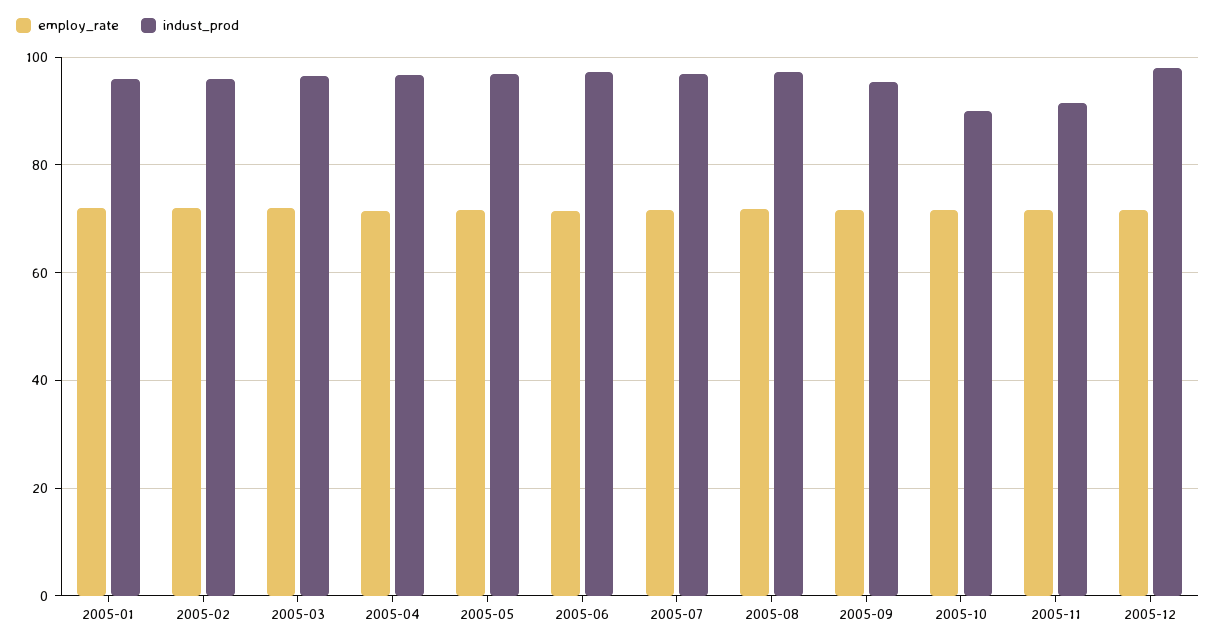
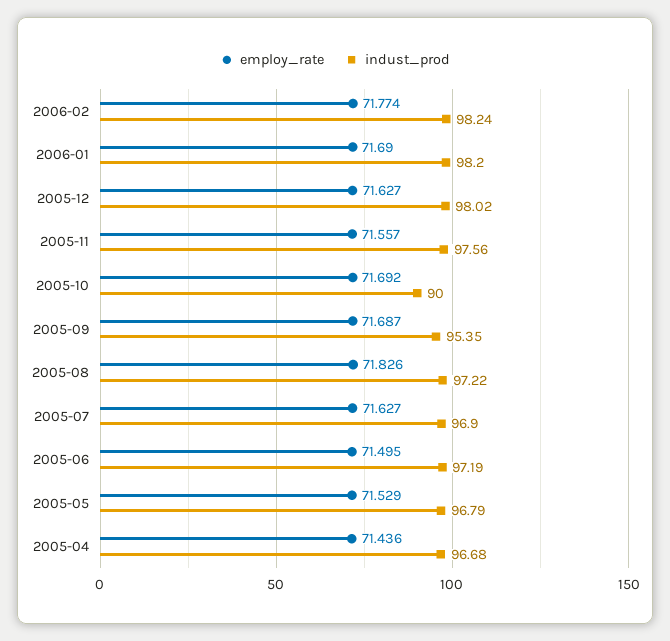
employ_rate, 2005-01: 72 -> none
indust_prod, 2005-01: 96 -> none
employ_rate, 2005-02: 72 -> none
indust_prod, 2005-02: 96 -> none
employ_rate, 2005-03: 72 -> none
indust_prod, 2005-03: 96 -> none
indust_prod, 2005-11: 92 -> 97.56
employ_rate, 2006-02: none -> 71.774
indust_prod, 2006-02: none -> 98.24
employ_rate, 2006-01: none -> 71.69
indust_prod, 2006-01: none -> 98.2

